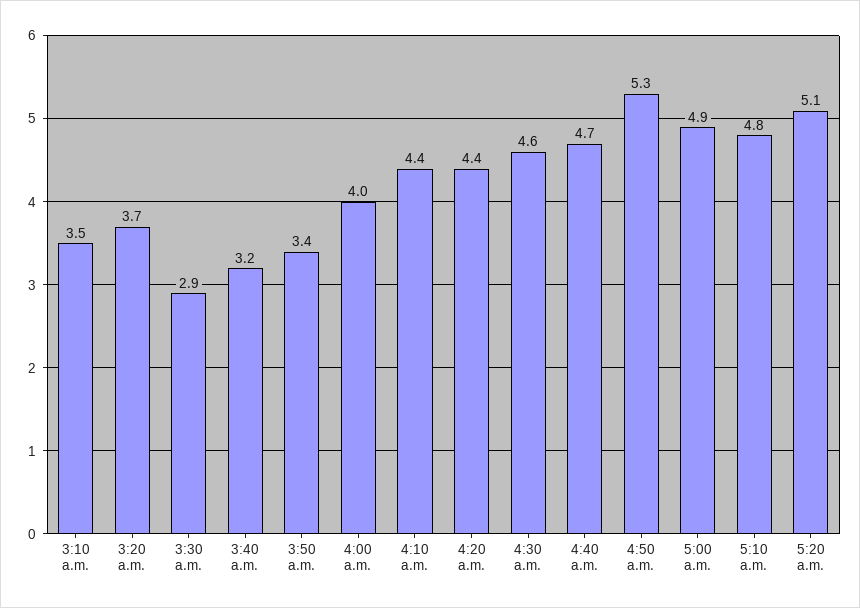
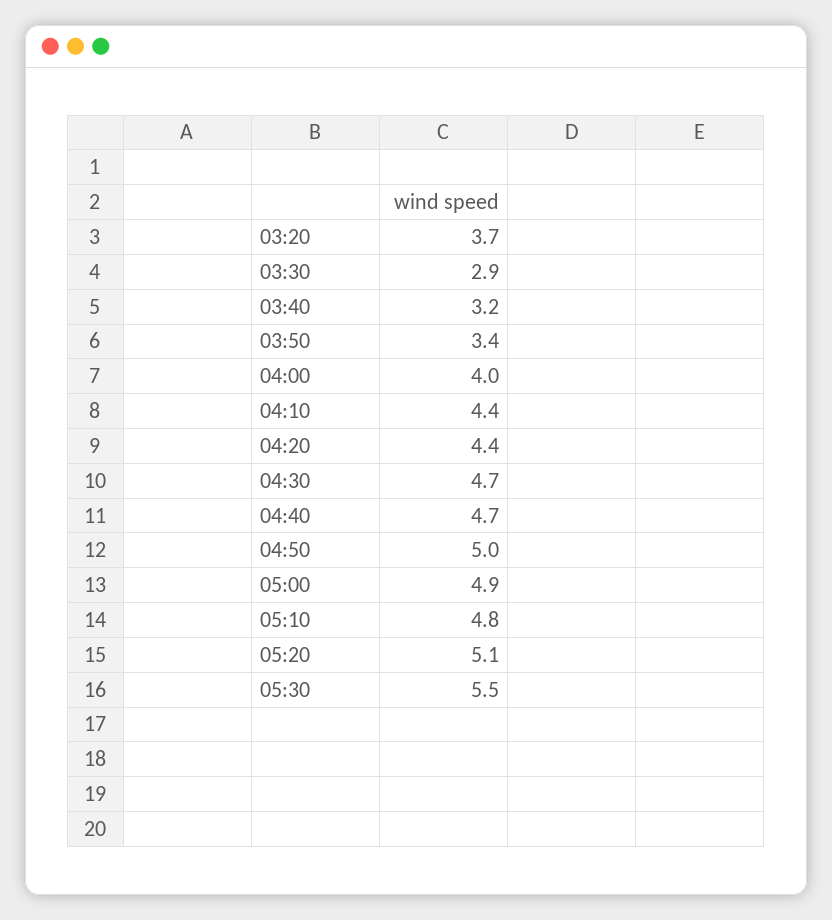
3:10 a.m.: 3.5 -> none
4:30 a.m.: 4.6 -> 4.7
4:50 a.m.: 5.3 -> 5
05:30: none -> 5.5

